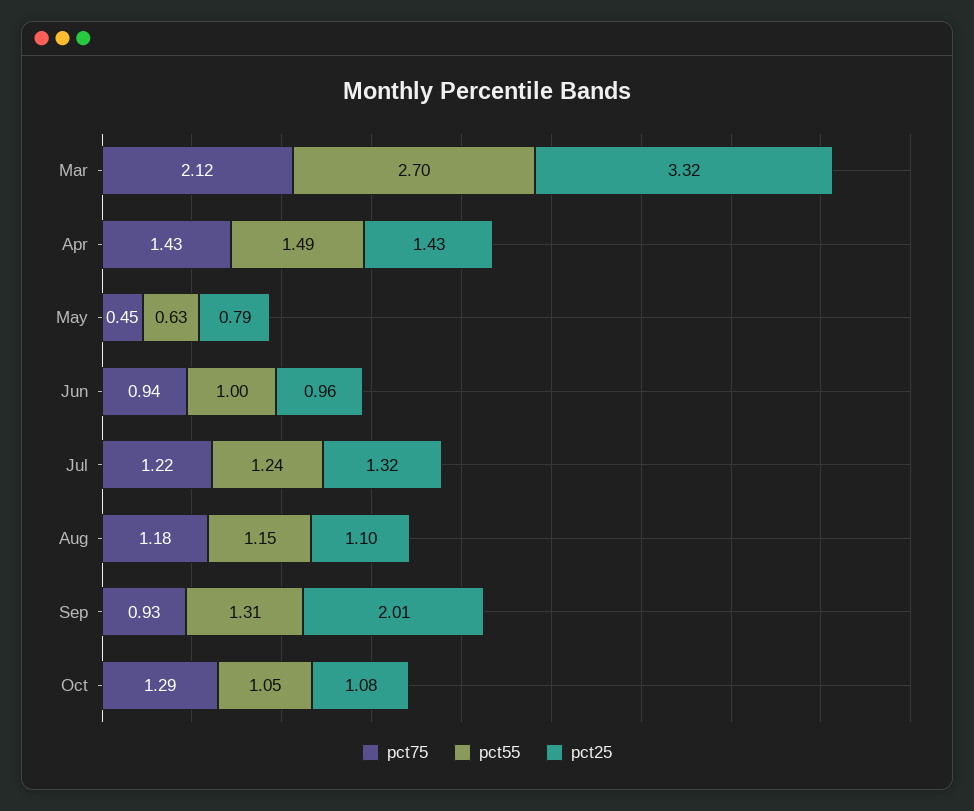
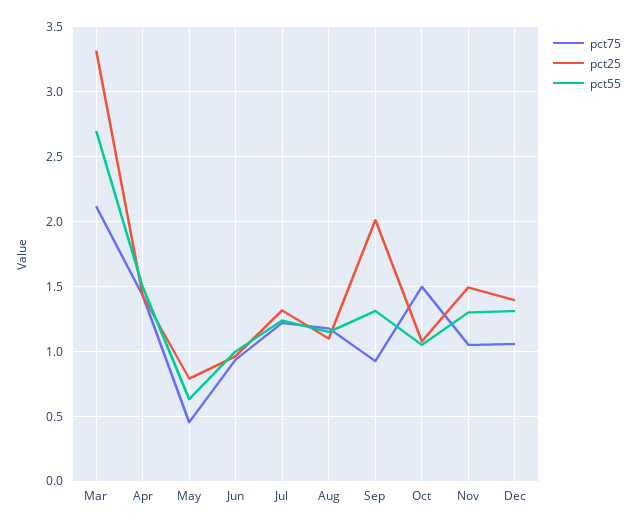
pct75, Oct: 1.29 -> 1.5
pct75, Nov: none -> 1.05
pct25, Nov: none -> 1.5
pct55, Nov: none -> 1.3
pct75, Dec: none -> 1.05
pct25, Dec: none -> 1.4
pct55, Dec: none -> 1.3

